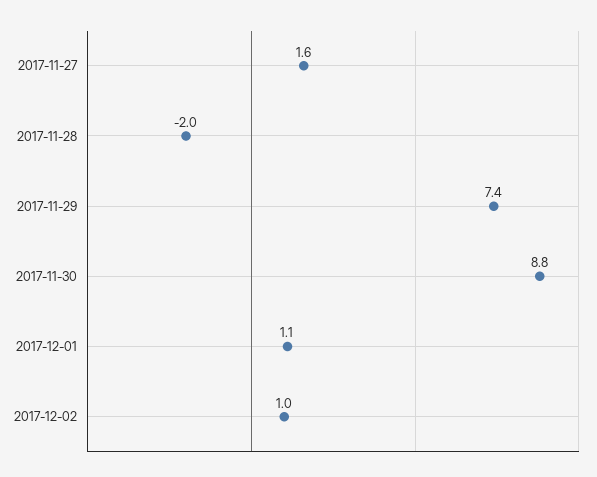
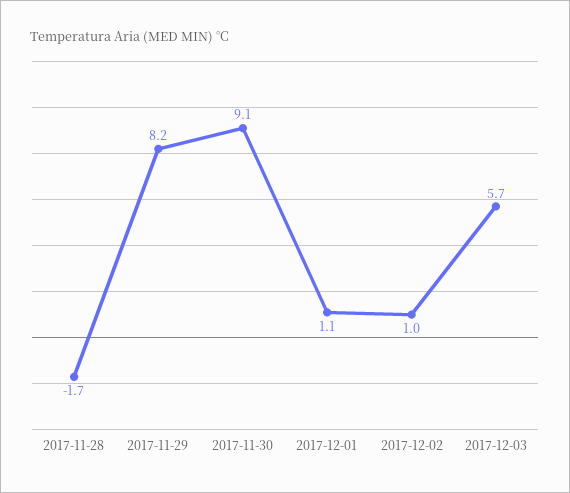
2017-11-27: 1.6 -> none
2017-11-28: -2 -> -1.7
2017-11-29: 7.4 -> 8.2
2017-11-30: 8.8 -> 9.1
2017-12-03: none -> 5.7

